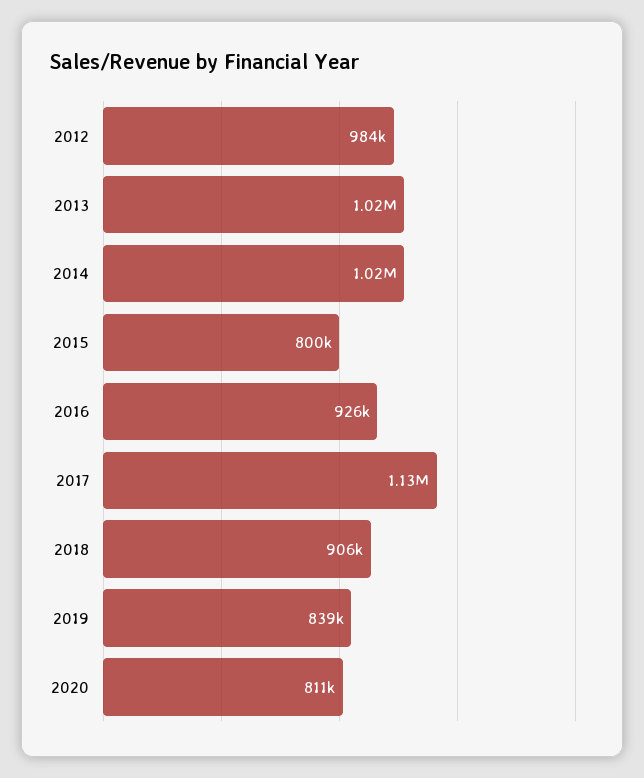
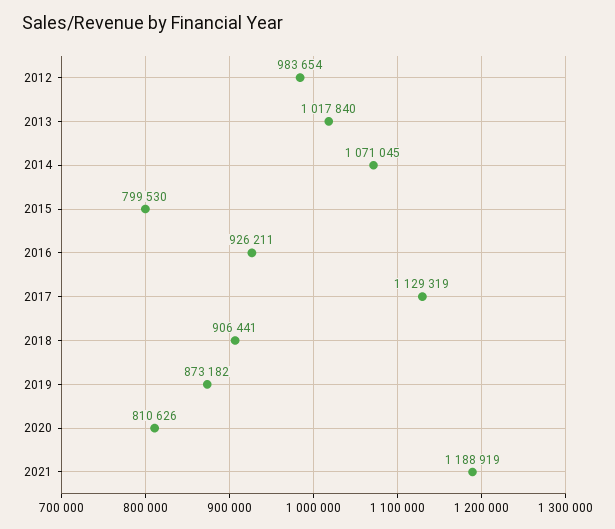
2014: 1020000 -> 1071045
2019: 839000 -> 873182
2021: none -> 1188919

